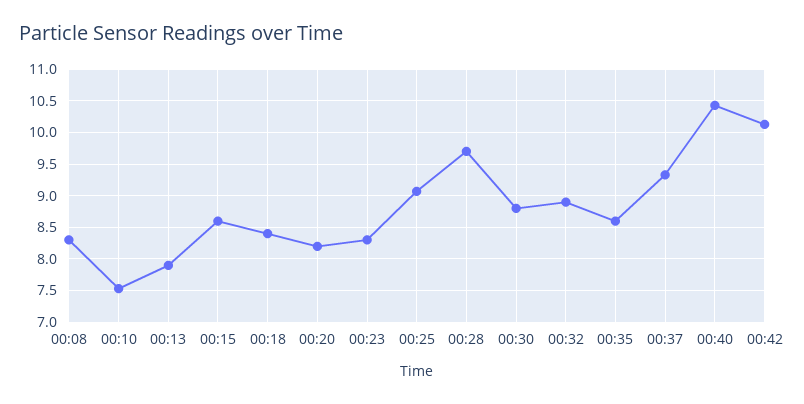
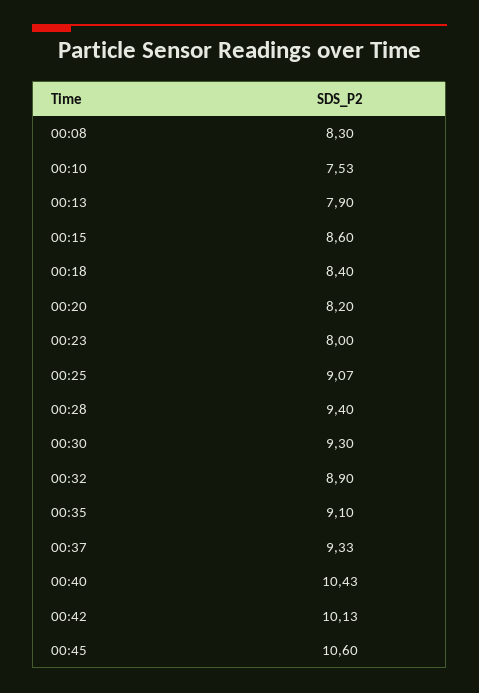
00:23: 8.3 -> 8
00:28: 9.7 -> 9.4
00:30: 8.8 -> 9.3
00:35: 8.6 -> 9.1
00:45: none -> 10.6

